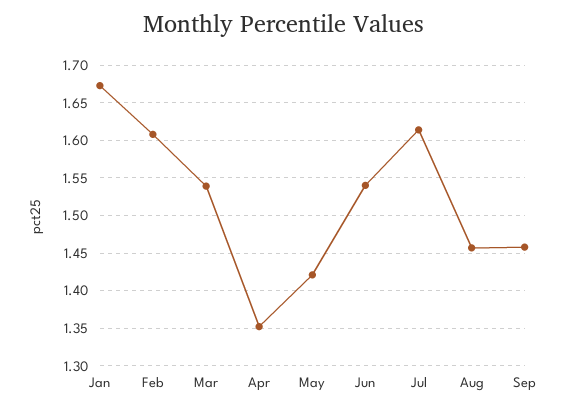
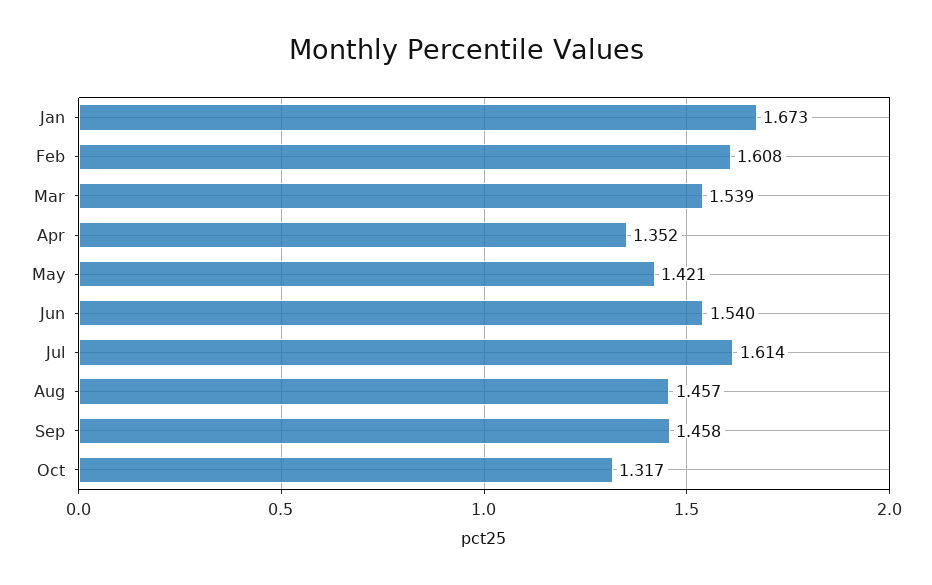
Oct: none -> 1.317

